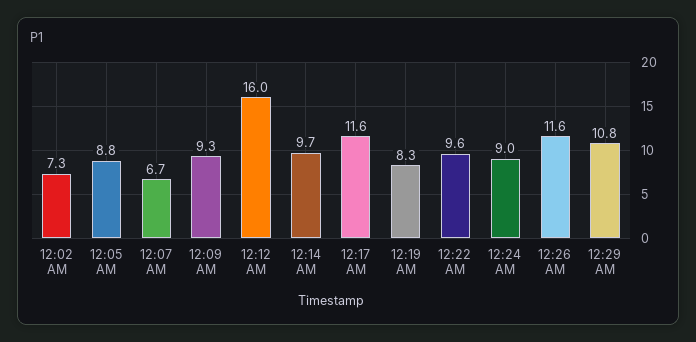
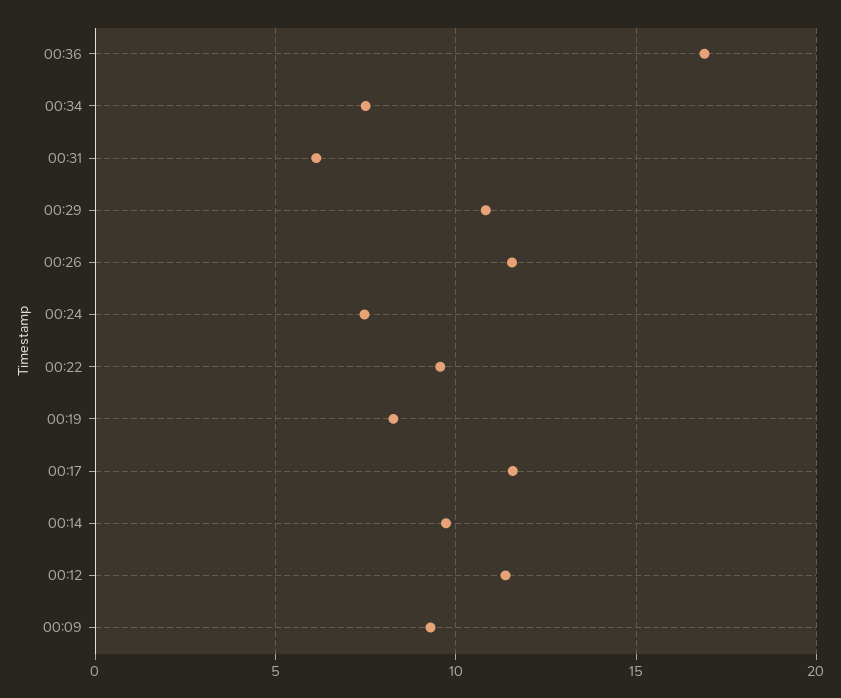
12:02 AM: 7.3 -> none
12:05 AM: 8.8 -> none
12:07 AM: 6.7 -> none
12:12 AM: 16 -> 11.5
12:24 AM: 9 -> 7.5
00:36: none -> 17
00:34: none -> 7.5
00:31: none -> 6

